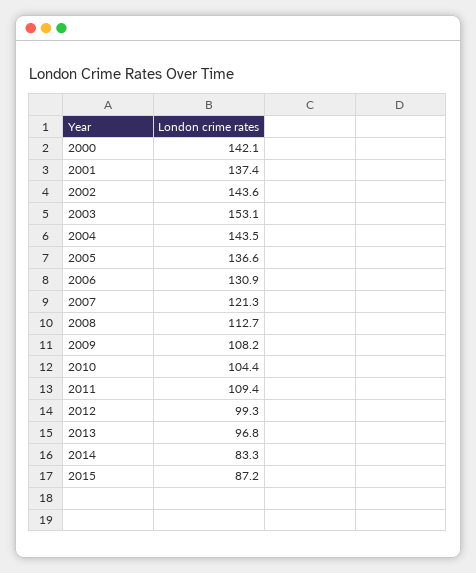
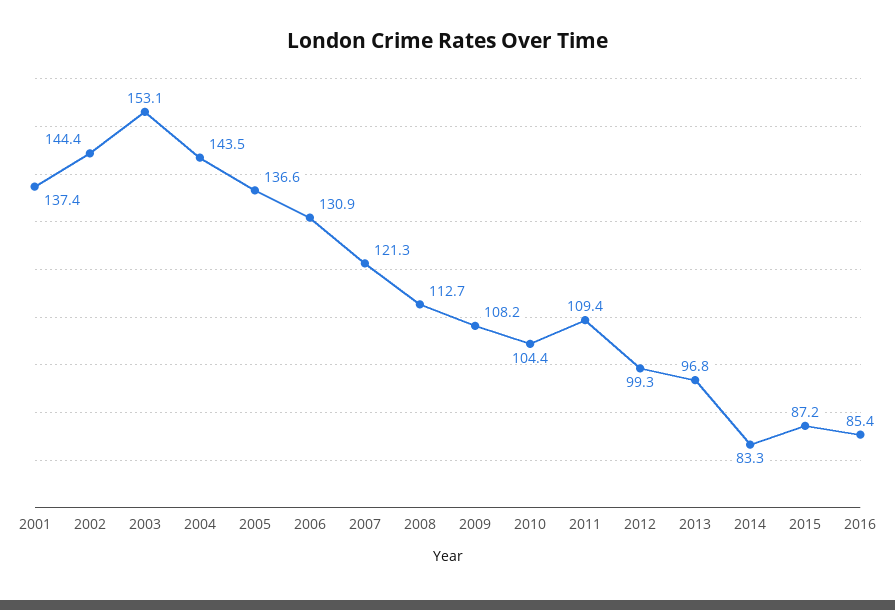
2000: 142.1 -> none
2002: 143.6 -> 144.4
2016: none -> 85.4

